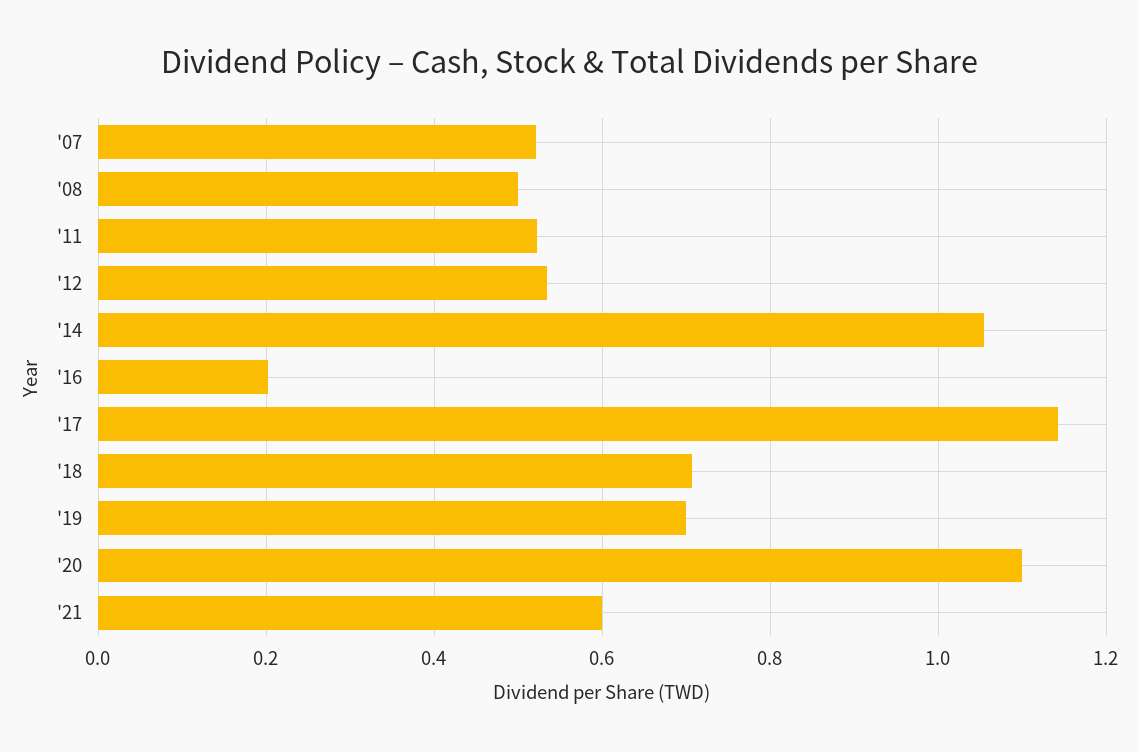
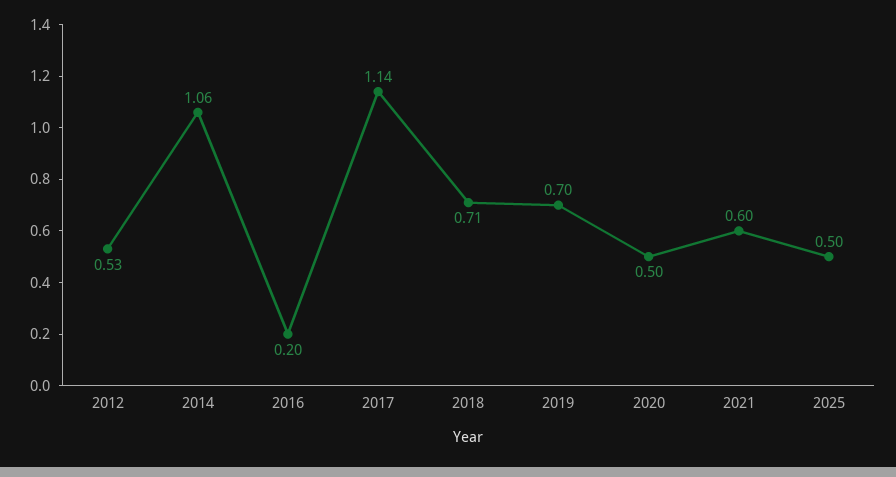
'07: 0.52 -> none
'08: 0.5 -> none
'11: 0.52 -> none
'20: 1.1 -> 0.5
2025: none -> 0.5

